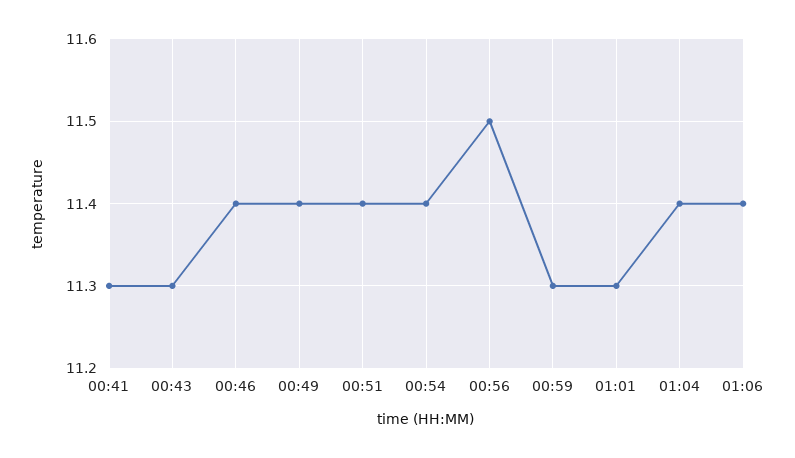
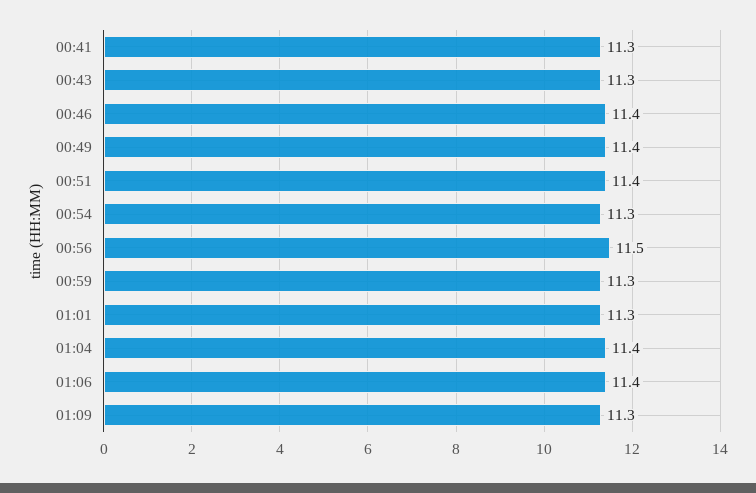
00:54: 11.4 -> 11.3
01:09: none -> 11.3

